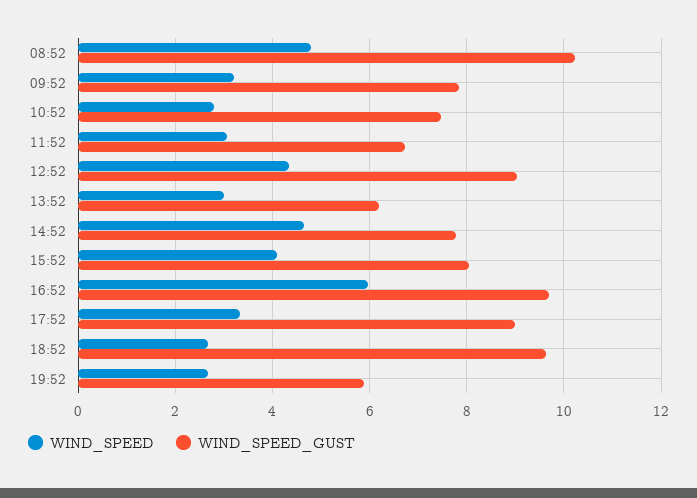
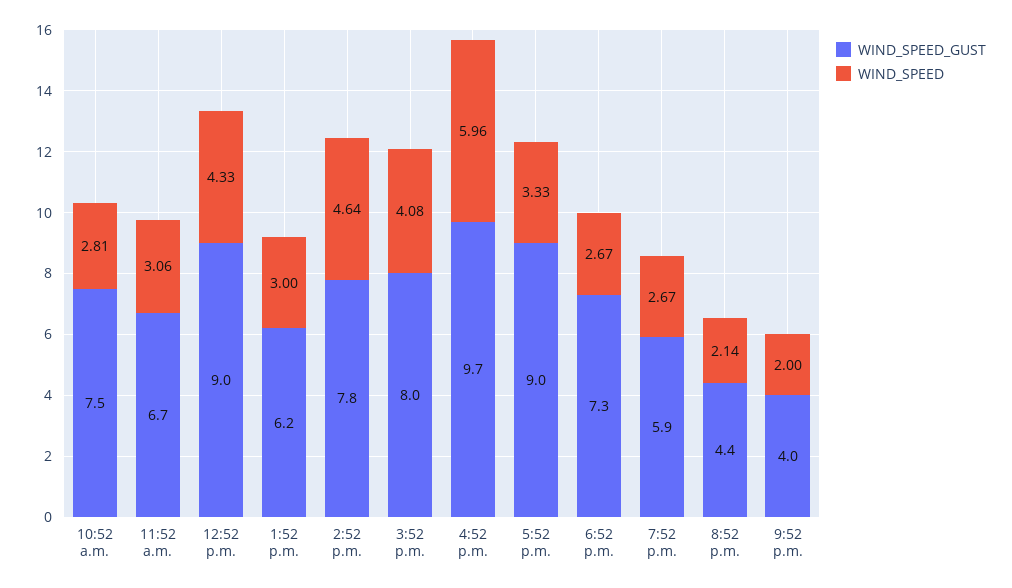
WIND_SPEED, 08:52: 4.8 -> none
WIND_SPEED_GUST, 08:52: 10.2 -> none
WIND_SPEED, 09:52: 3.2 -> none
WIND_SPEED_GUST, 09:52: 7.8 -> none
WIND_SPEED_GUST, 18:52: 9.6 -> 7.3
WIND_SPEED_GUST, 8:52 p.m.: none -> 4.4
WIND_SPEED, 8:52 p.m.: none -> 2.14
WIND_SPEED_GUST, 9:52 p.m.: none -> 4
WIND_SPEED, 9:52 p.m.: none -> 2

